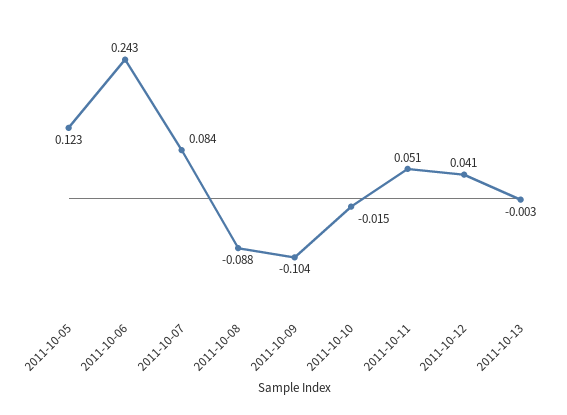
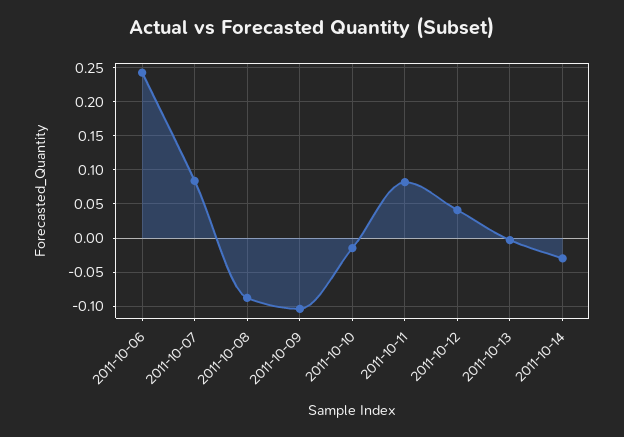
2011-10-05: 0.123 -> none
2011-10-11: 0.051 -> 0.08
2011-10-14: none -> -0.03

